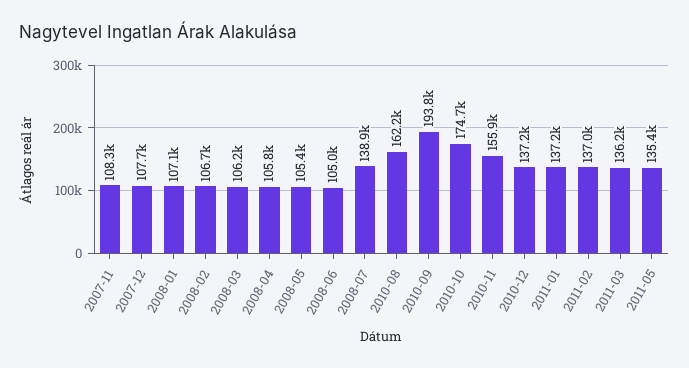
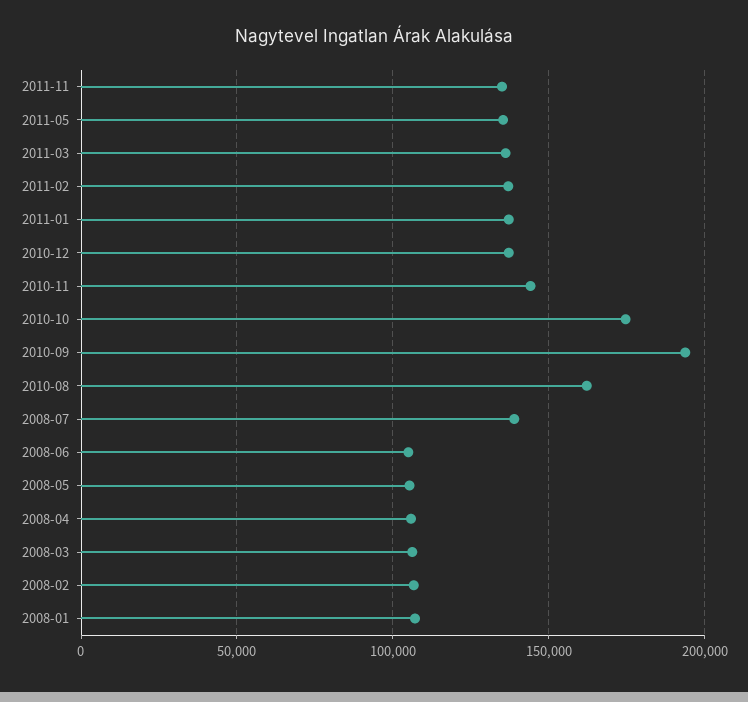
2007-11: 108300 -> none
2007-12: 107700 -> none
2010-11: 155900 -> 145000
2011-11: none -> 135000

